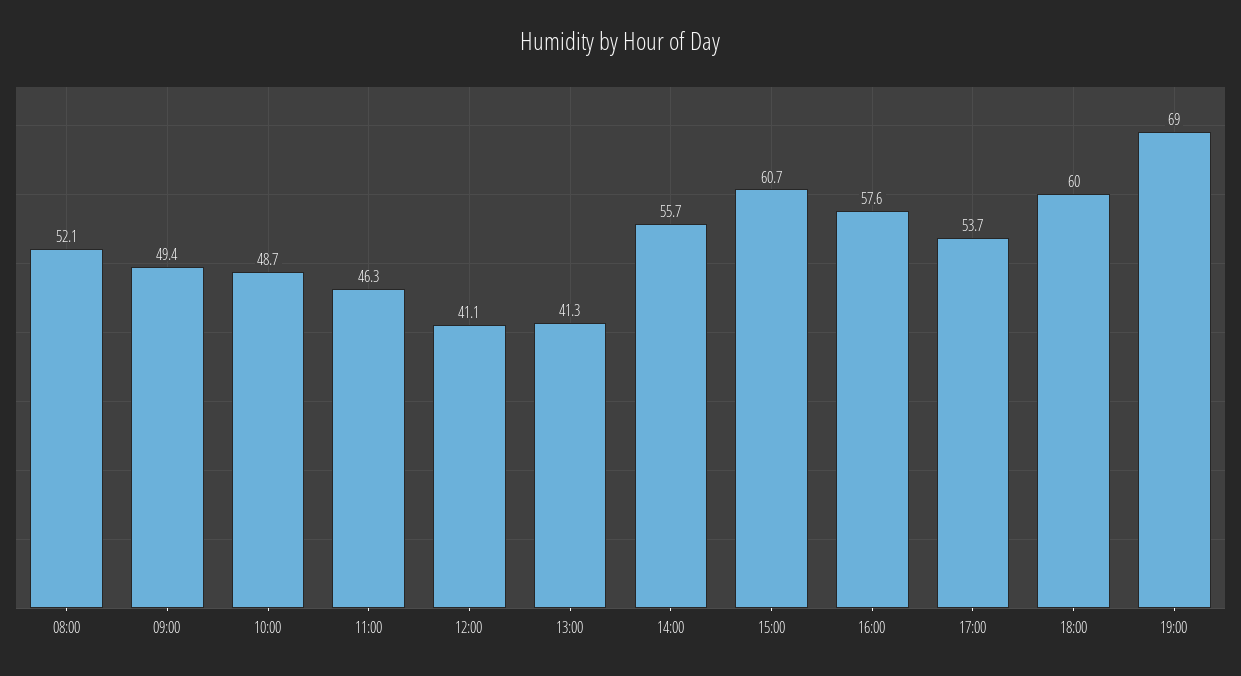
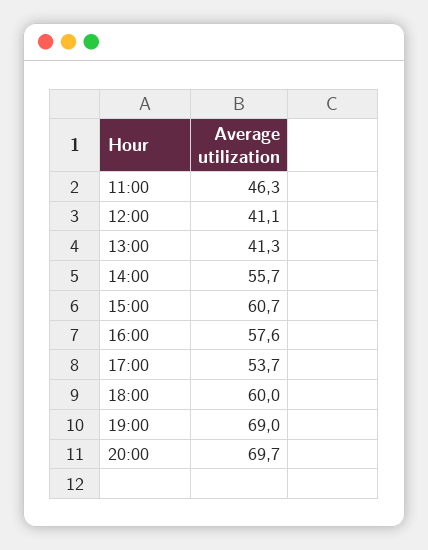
08:00: 52.1 -> none
09:00: 49.4 -> none
10:00: 48.7 -> none
20:00: none -> 69.7

